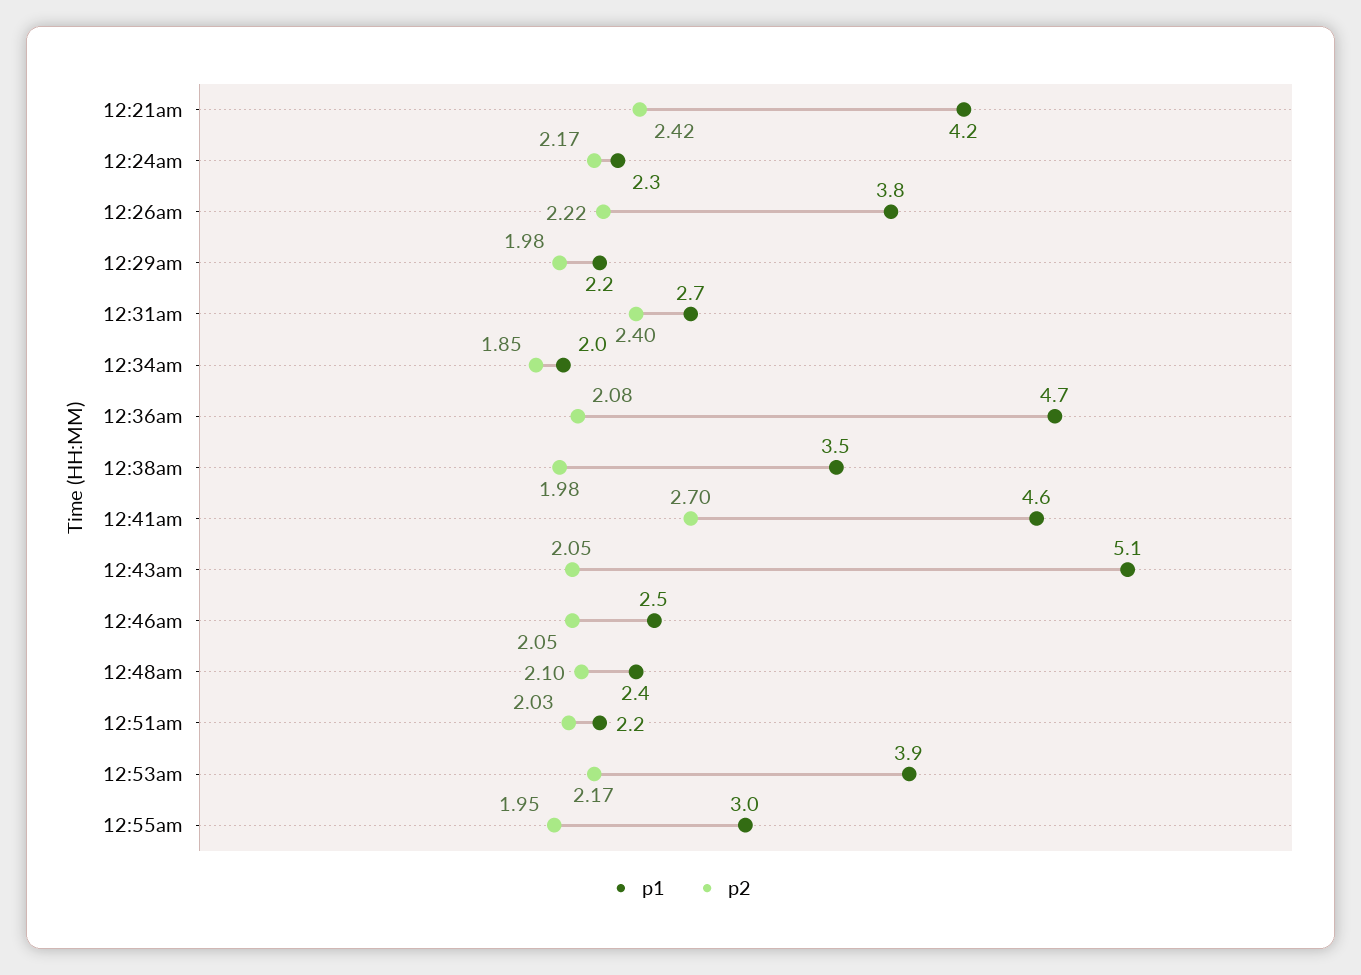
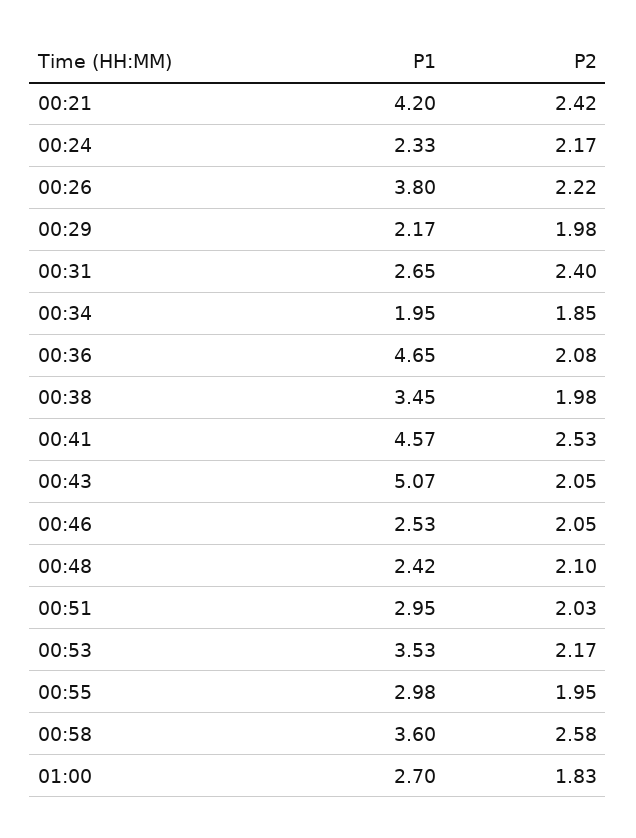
p2, 12:41am: 2.7 -> 2.53
p1, 12:51am: 2.2 -> 2.95
p1, 12:53am: 3.9 -> 3.53
p1, 00:58: none -> 3.6
p2, 00:58: none -> 2.58
p1, 01:00: none -> 2.7
p2, 01:00: none -> 1.83

